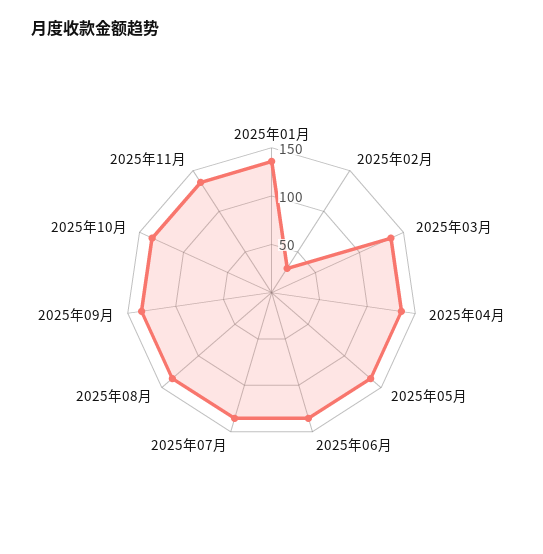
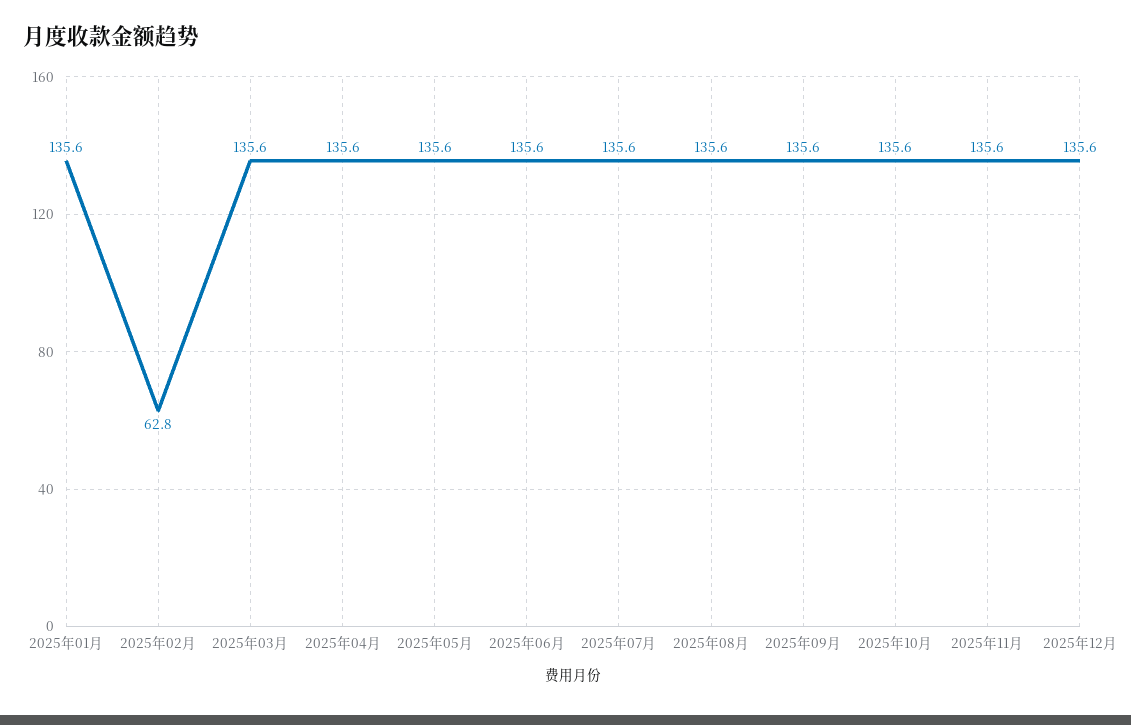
2025年02月: 30 -> 62.8
2025年12月: none -> 135.6

